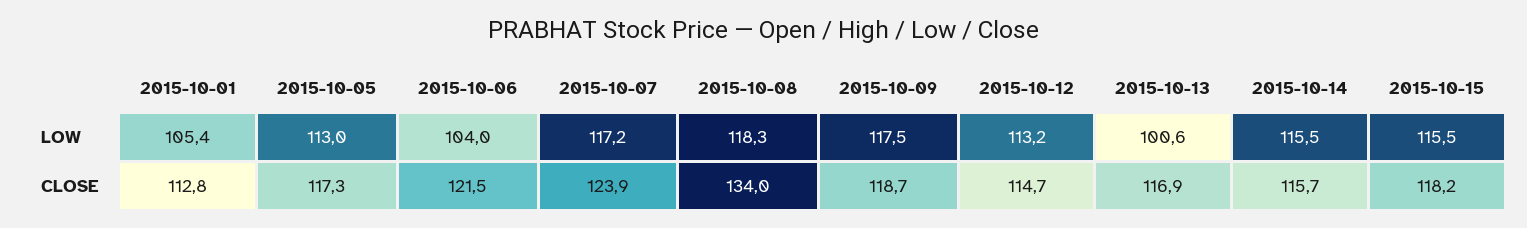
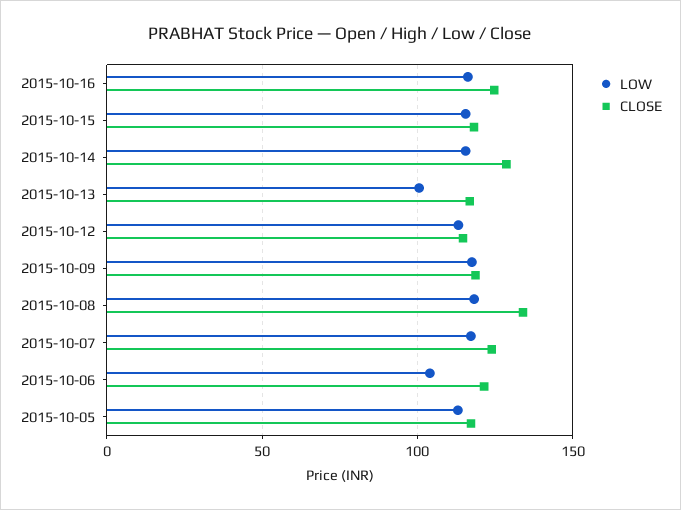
LOW, 2015-10-01: 105.4 -> none
CLOSE, 2015-10-01: 112.8 -> none
CLOSE, 2015-10-14: 115.7 -> 130
LOW, 2015-10-16: none -> 115
CLOSE, 2015-10-16: none -> 125

